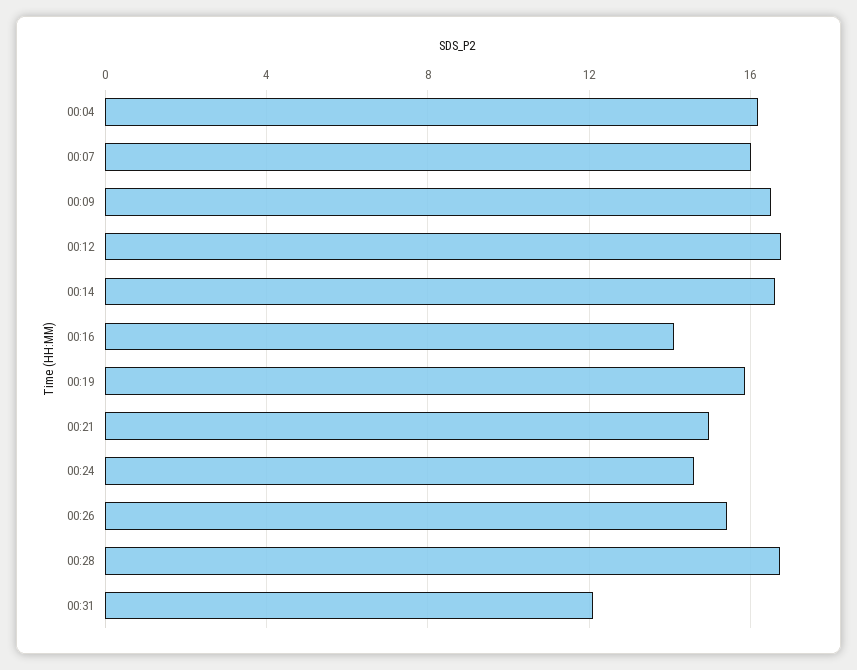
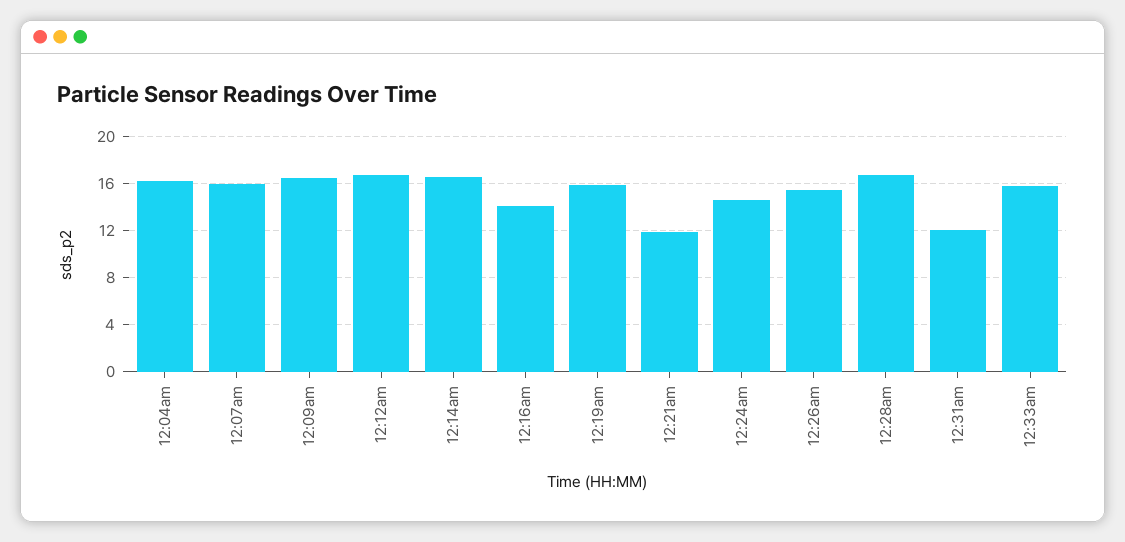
00:21: 15 -> 12
12:33am: none -> 16

